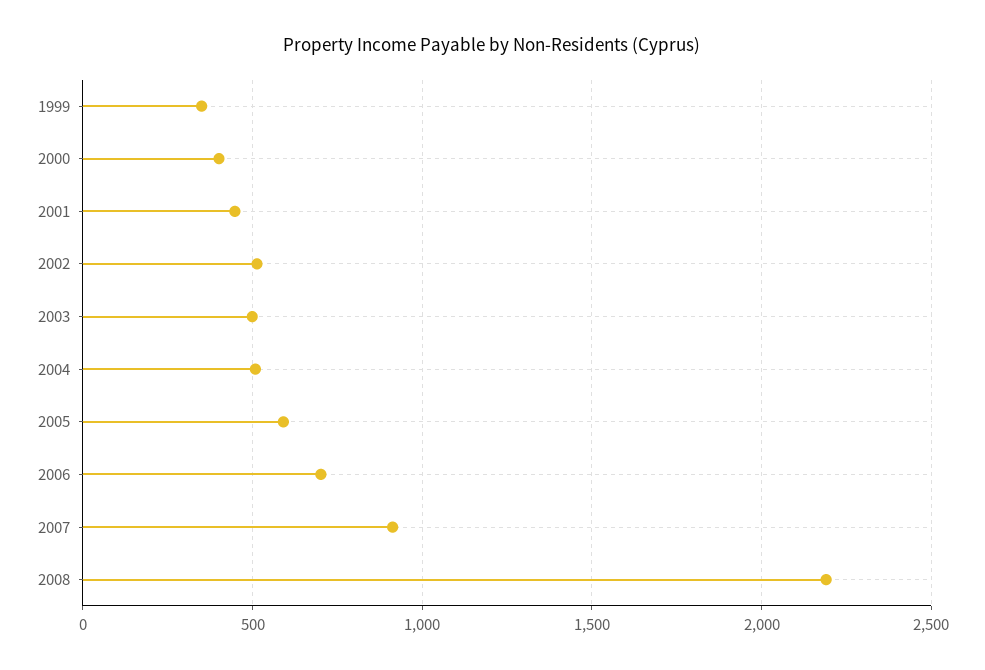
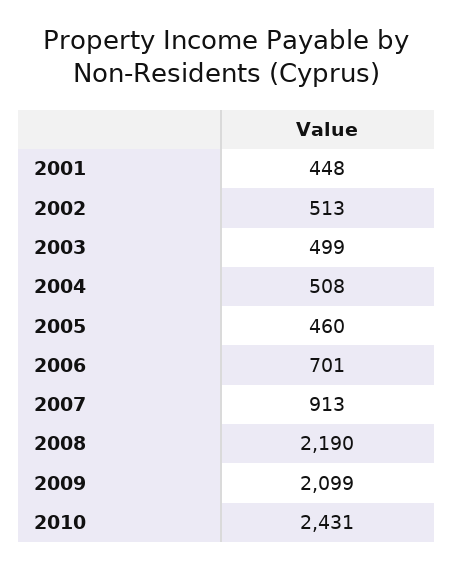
1999: 350 -> none
2000: 400 -> none
2005: 600 -> 460
2009: none -> 2099
2010: none -> 2431

